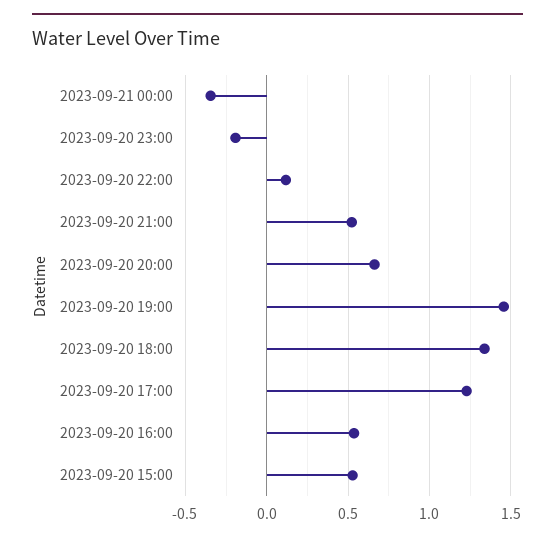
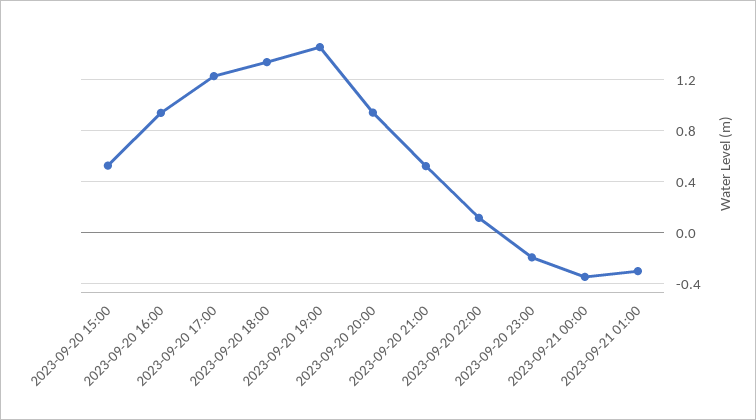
2023-09-20 20:00: 0.65 -> 0.95
2023-09-20 16:00: 0.55 -> 0.95
2023-09-21 01:00: none -> -0.3

